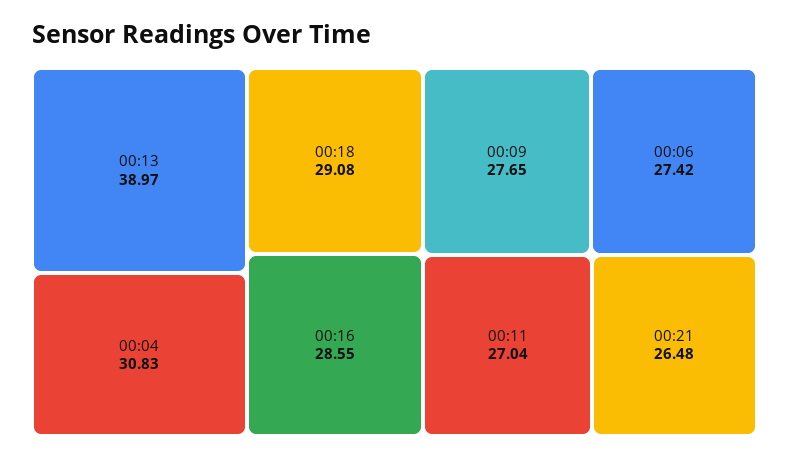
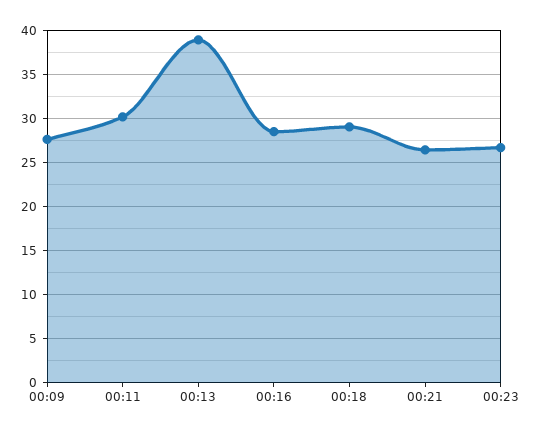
00:04: 30.83 -> none
00:06: 27.42 -> none
00:11: 27.04 -> 30
00:23: none -> 27

